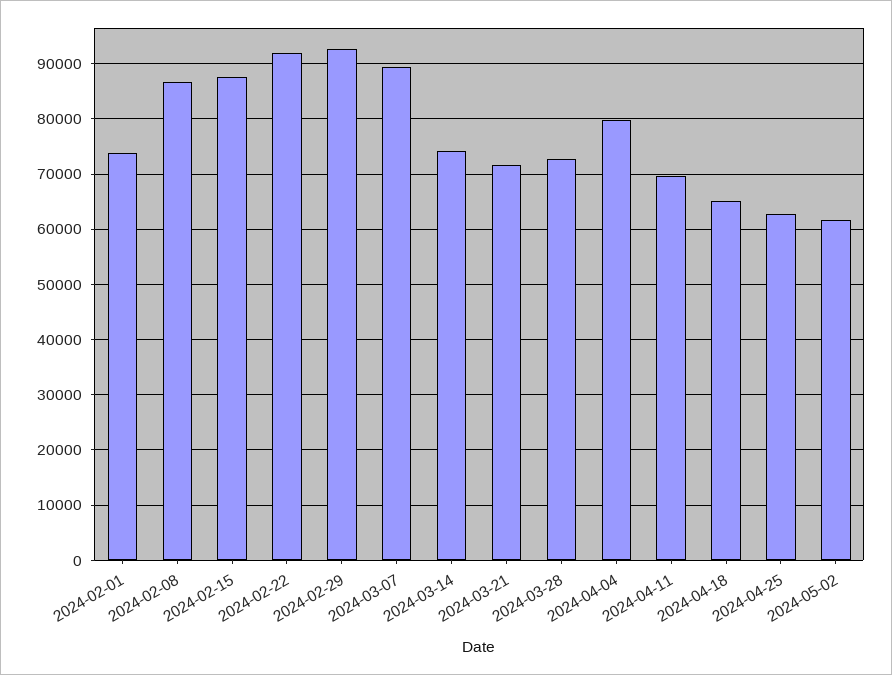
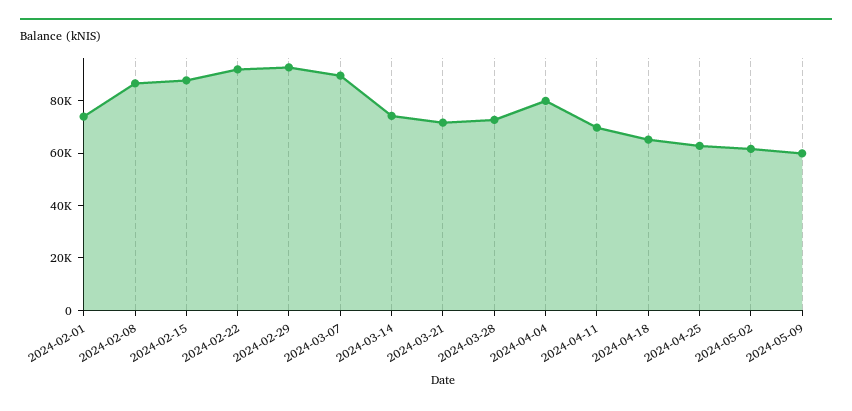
2024-05-09: none -> 60000

